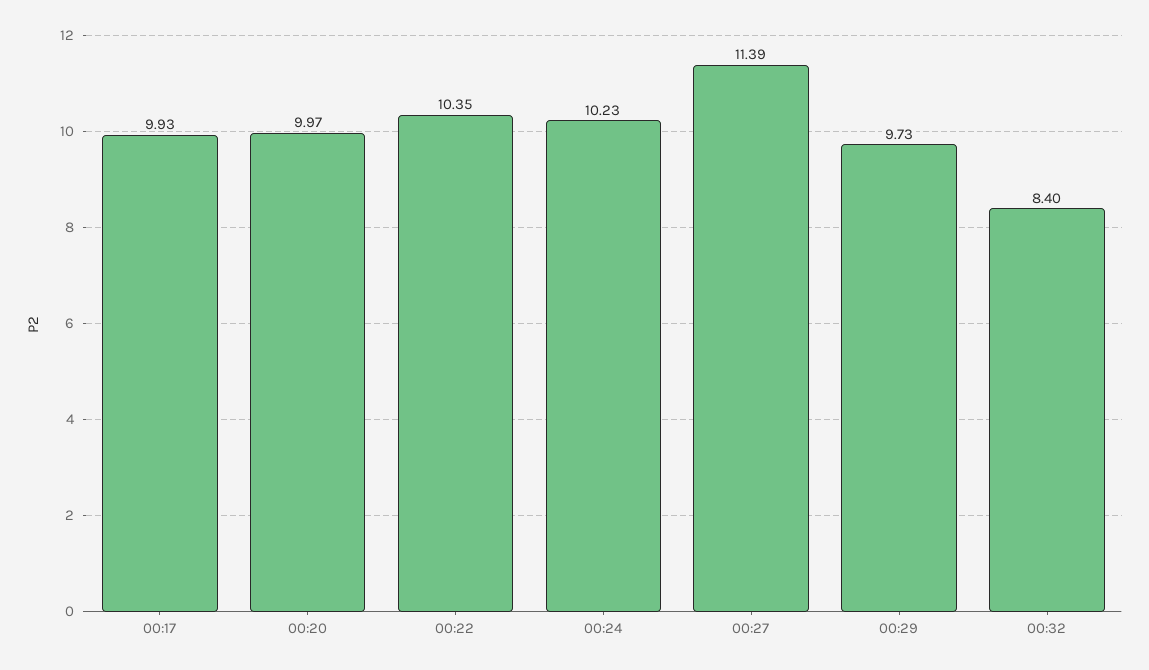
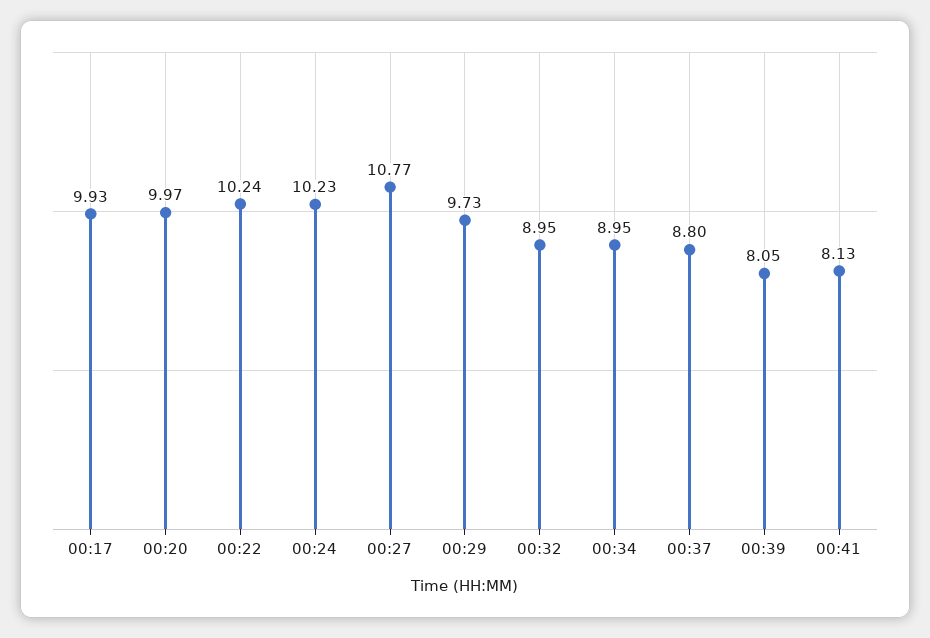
00:22: 10.35 -> 10.24
00:27: 11.39 -> 10.77
00:32: 8.4 -> 8.95
00:34: none -> 8.95
00:37: none -> 8.8
00:39: none -> 8.05
00:41: none -> 8.13

